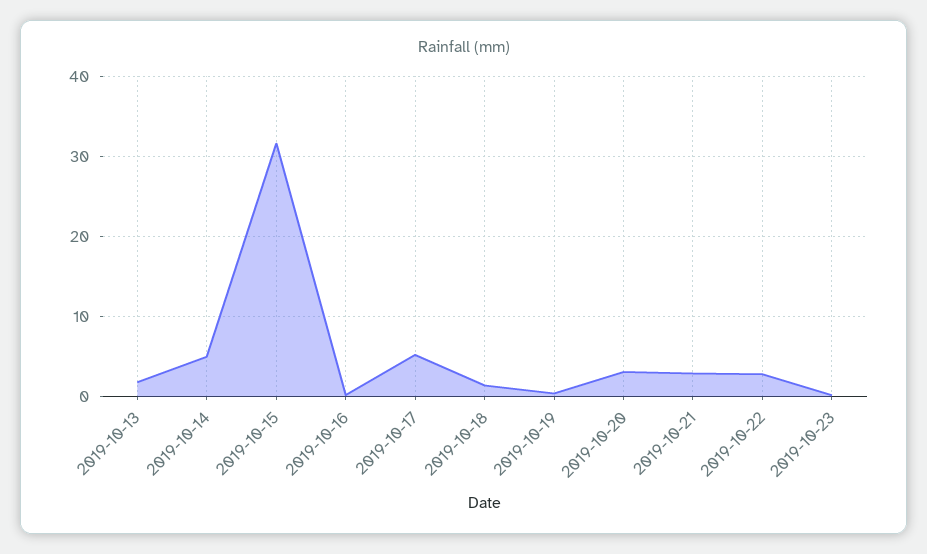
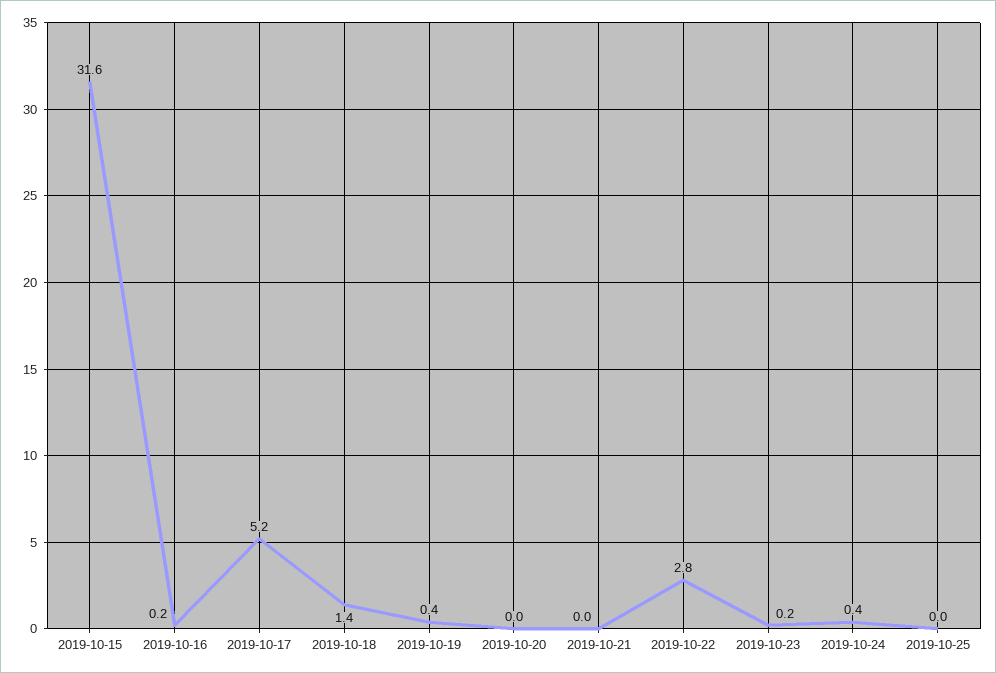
2019-10-13: 2 -> none
2019-10-14: 5 -> none
2019-10-20: 3 -> 0
2019-10-21: 3 -> 0
2019-10-24: none -> 0.4
2019-10-25: none -> 0

